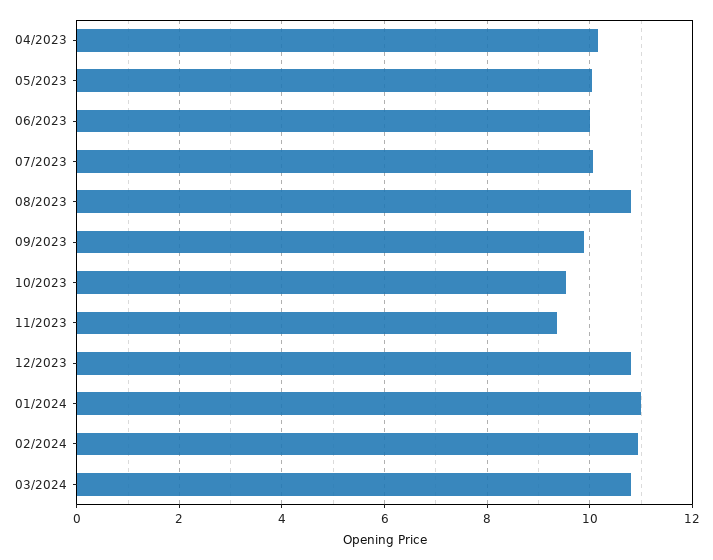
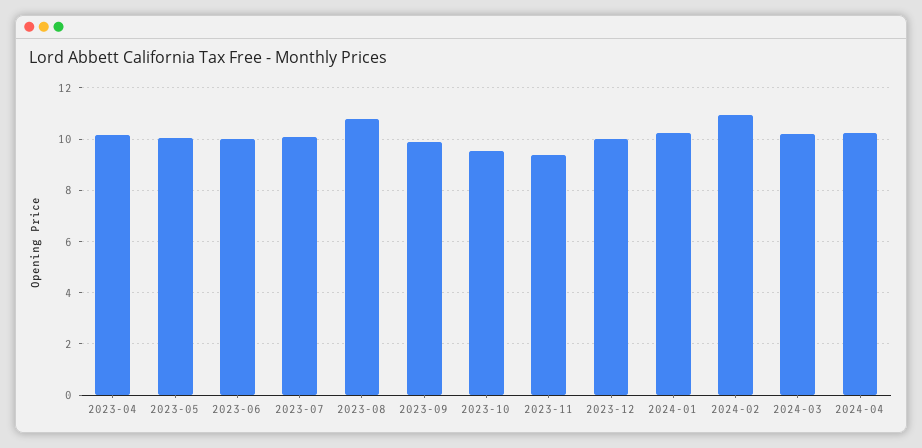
12/2023: 10.8 -> 10
01/2024: 11 -> 10.25
03/2024: 10.8 -> 10.25
2024-04: none -> 10.25

